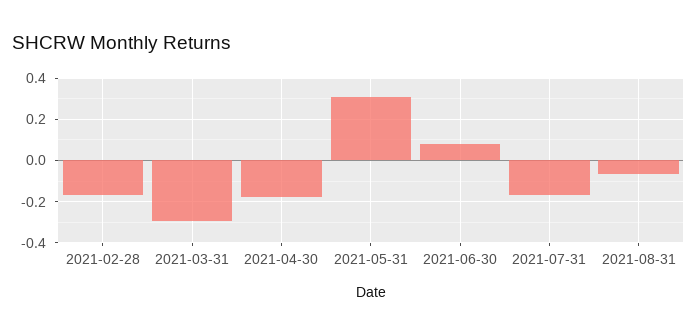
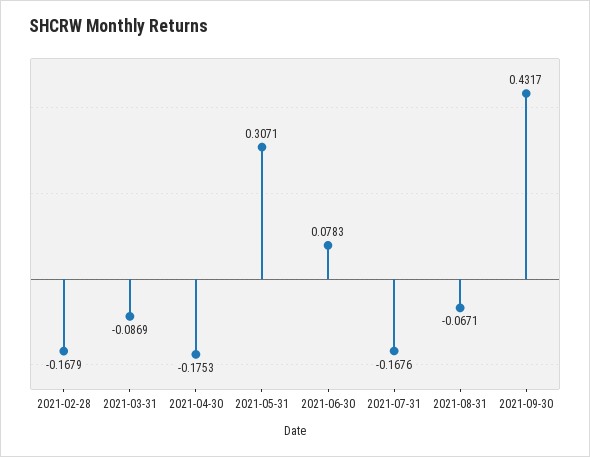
2021-03-31: -0.3 -> -0.0869
2021-09-30: none -> 0.4317

